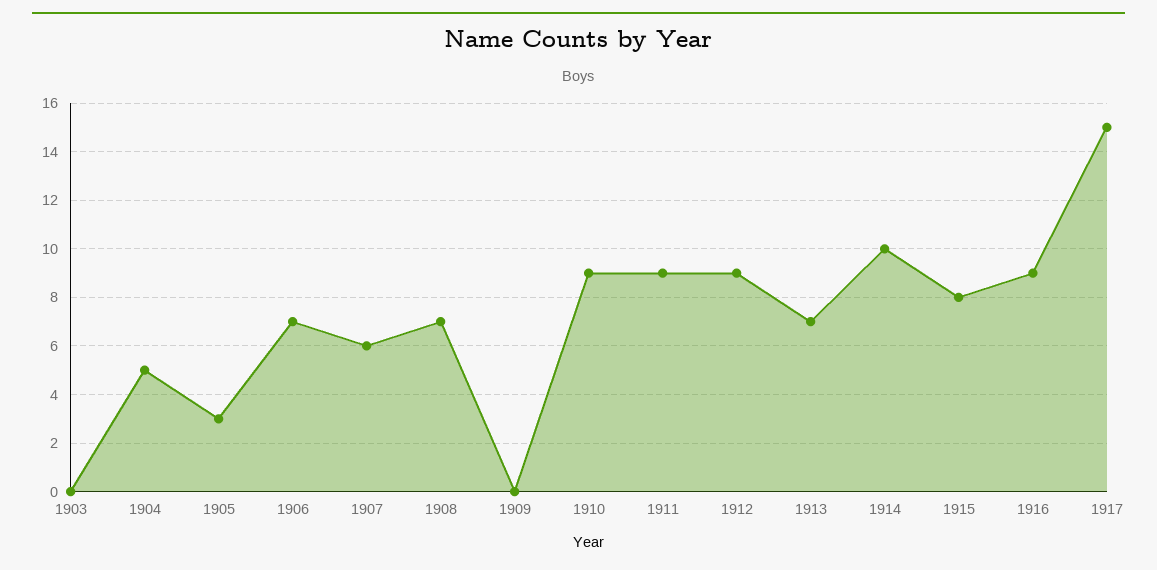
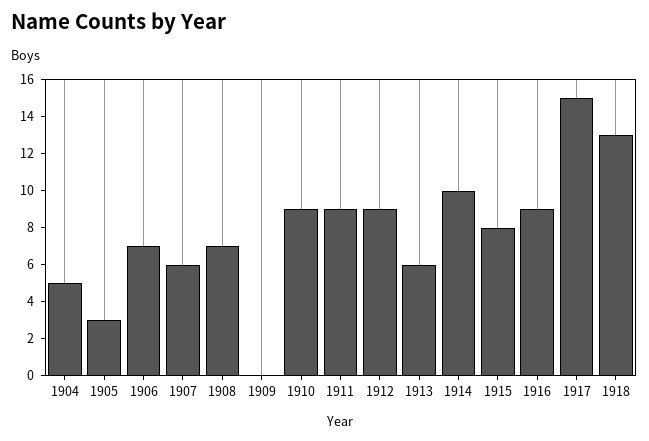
1903: 0 -> none
1913: 7 -> 6
1918: none -> 13

